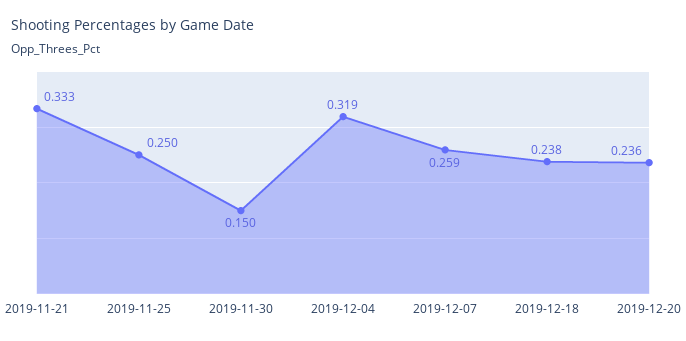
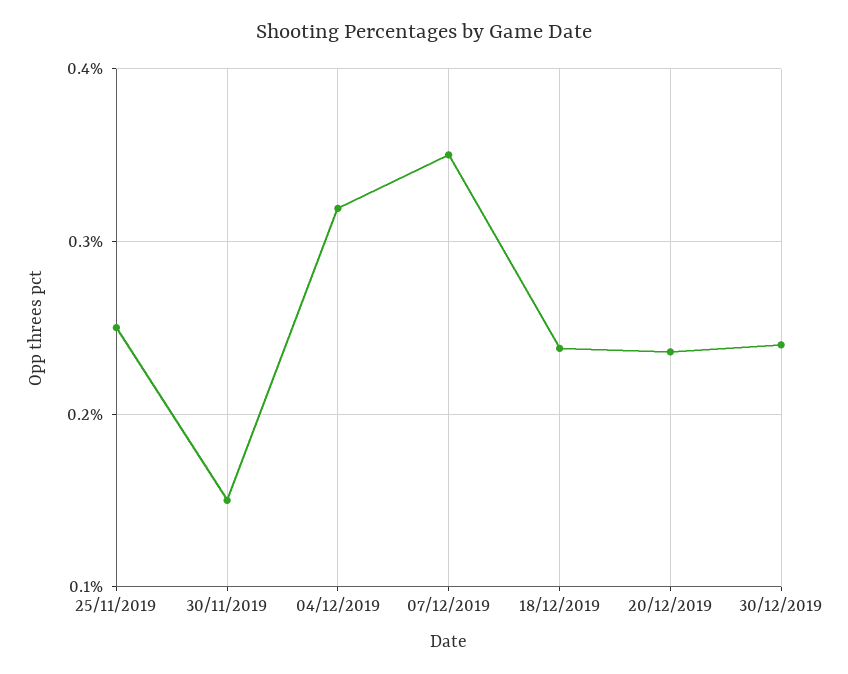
2019-11-21: 0.333 -> none
2019-12-07: 0.259 -> 0.35
30/12/2019: none -> 0.24

